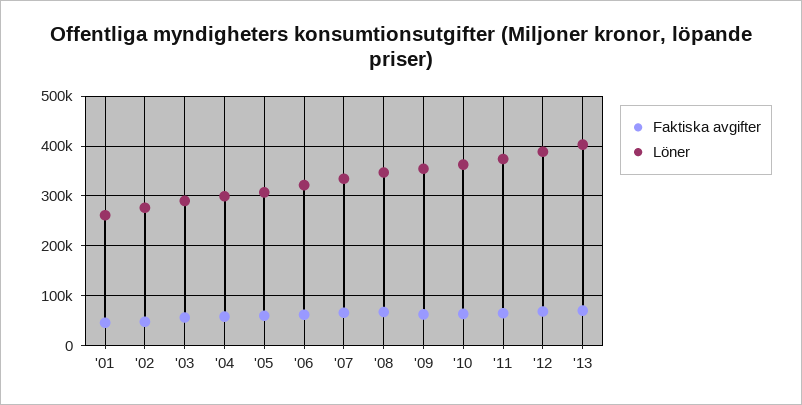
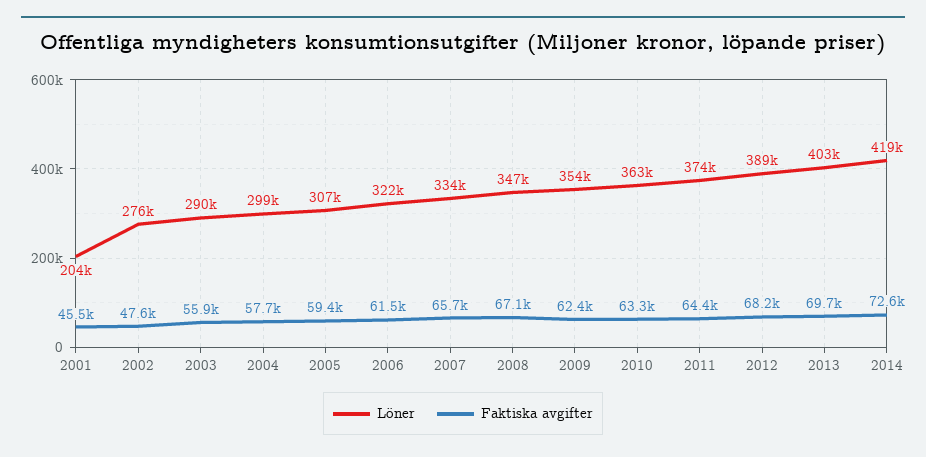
Löner, '01: 260000 -> 204000
Löner, 2014: none -> 419000
Faktiska avgifter, 2014: none -> 72600

